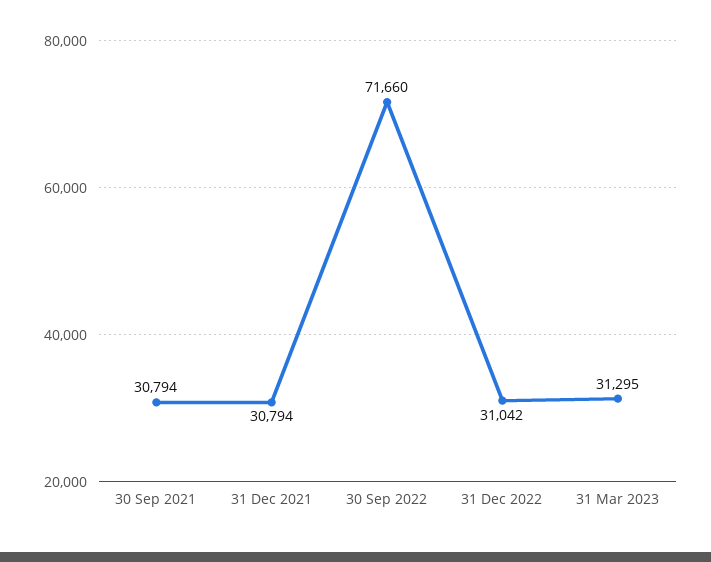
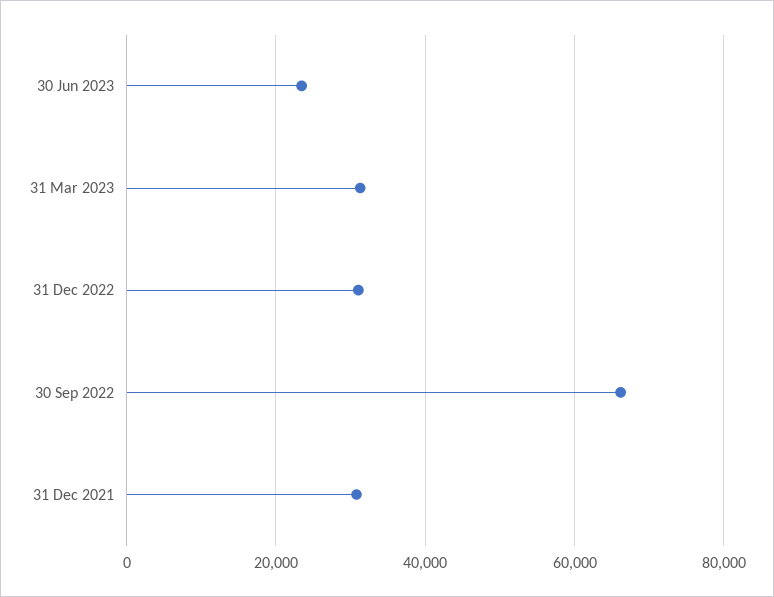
30 Sep 2021: 30794 -> none
30 Sep 2022: 71660 -> 66000
30 Jun 2023: none -> 24000

